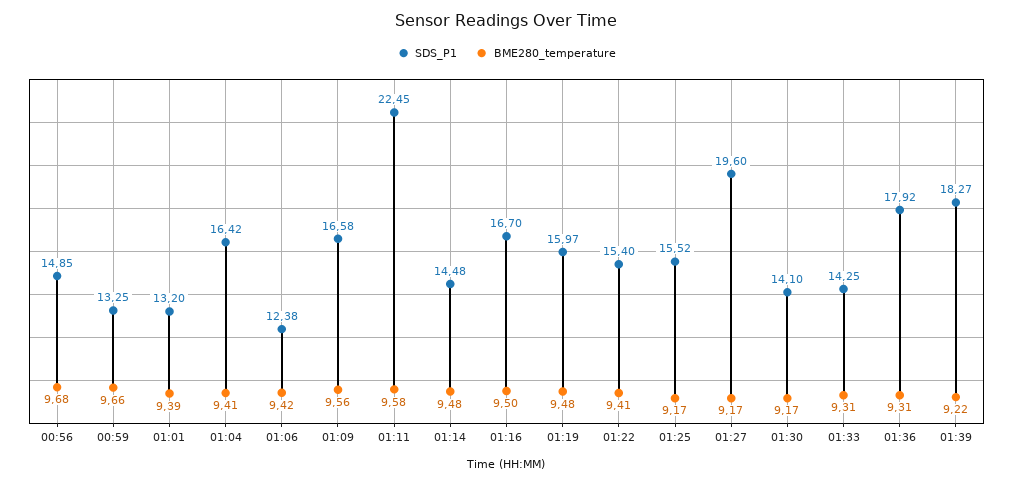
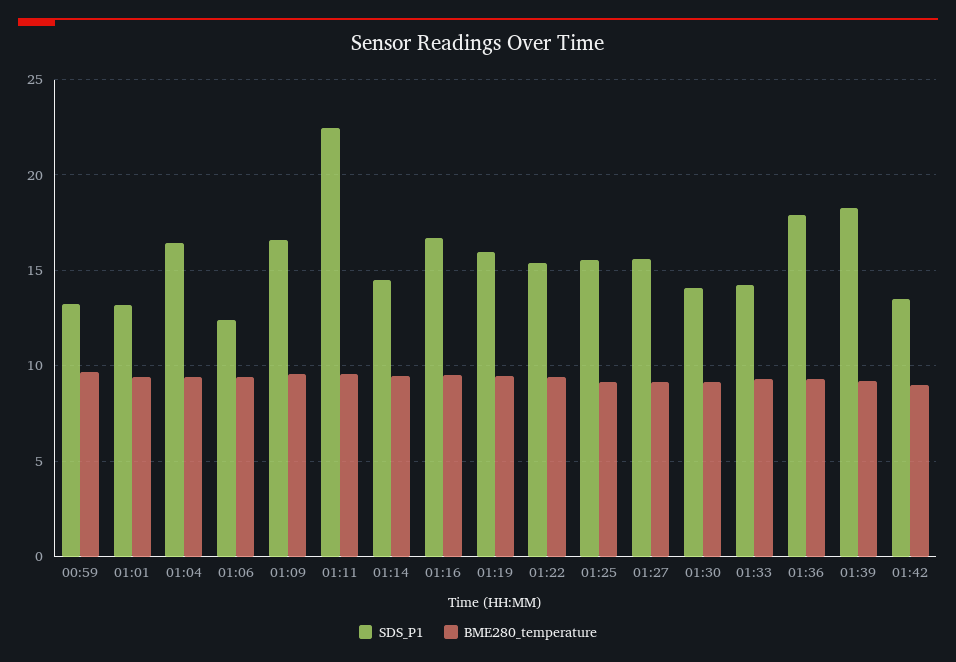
SDS_P1, 00:56: 14.85 -> none
BME280_temperature, 00:56: 9.68 -> none
SDS_P1, 01:27: 19.6 -> 15.5
SDS_P1, 01:42: none -> 13.5
BME280_temperature, 01:42: none -> 9

